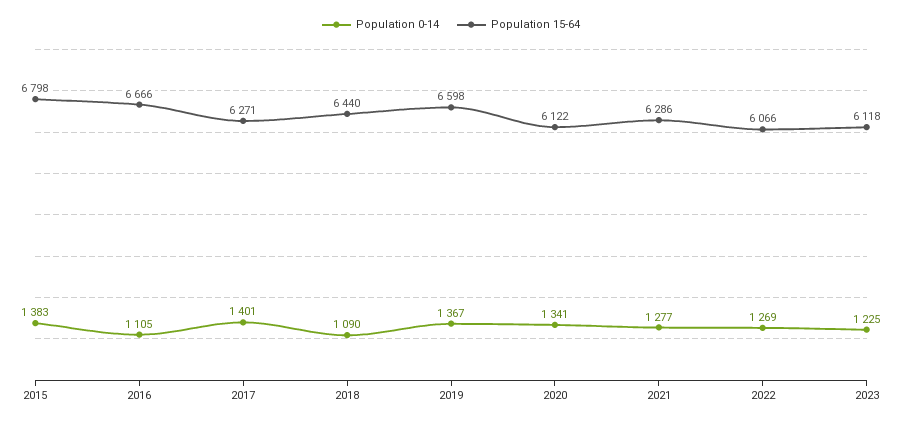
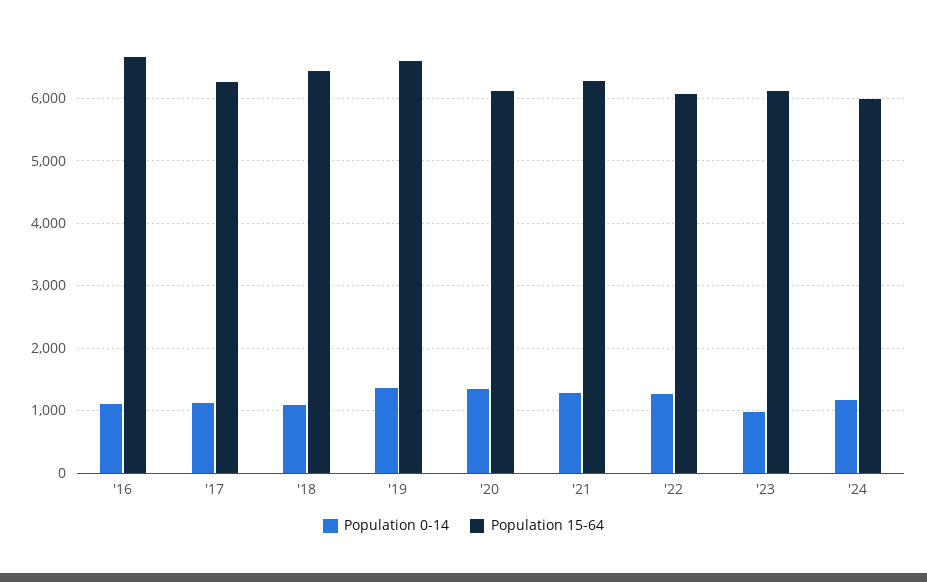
Population 0-14, 2015: 1383 -> none
Population 15-64, 2015: 6798 -> none
Population 0-14, 2017: 1401 -> 1100
Population 0-14, 2023: 1225 -> 1000
Population 0-14, '24: none -> 1200
Population 15-64, '24: none -> 6000

